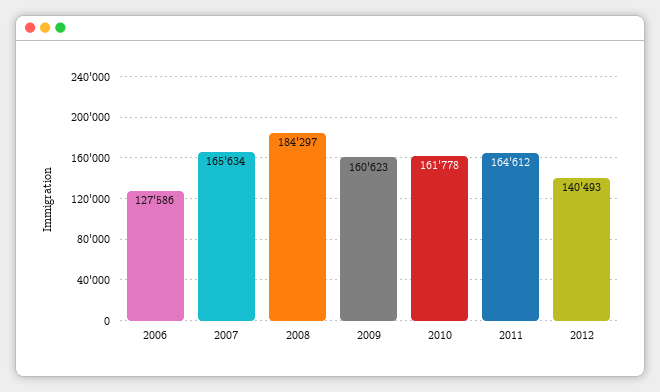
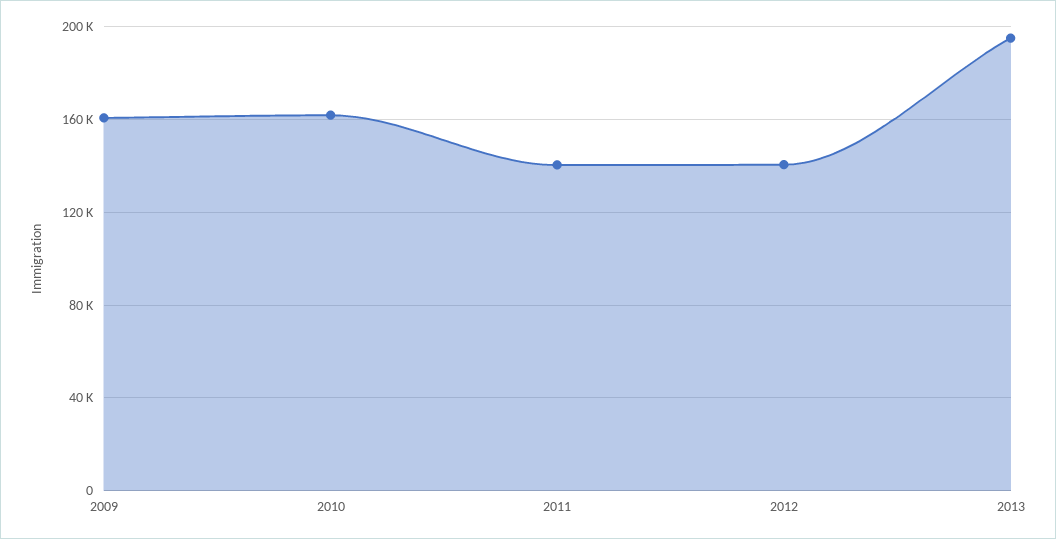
2006: 127586 -> none
2007: 165634 -> none
2008: 184297 -> none
2011: 164612 -> 140000
2013: none -> 195000

